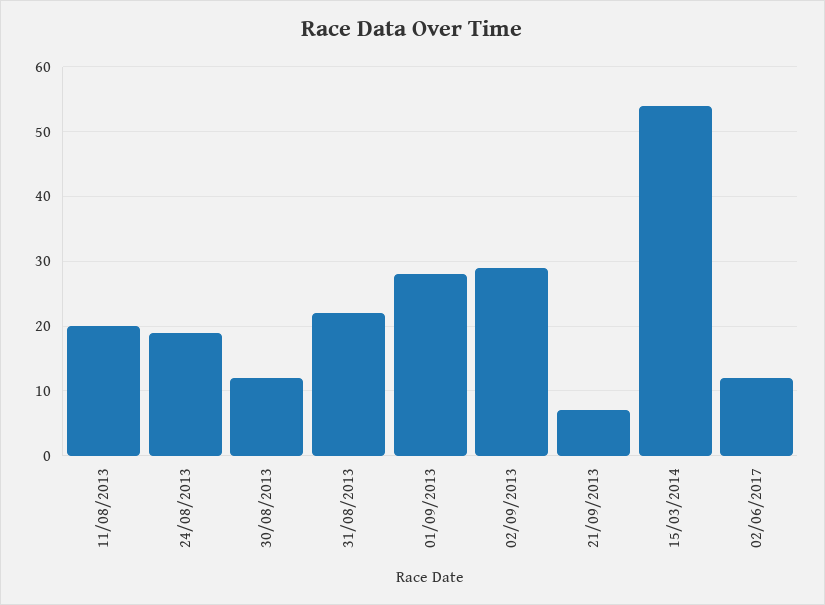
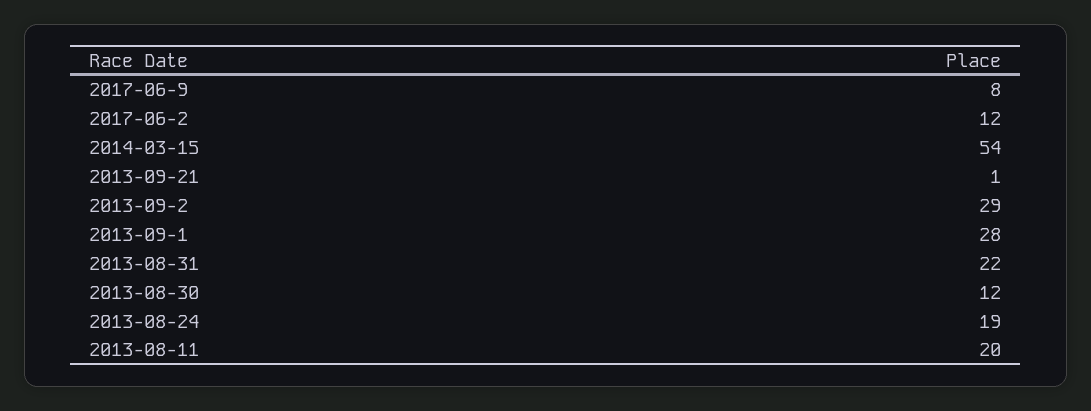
21/09/2013: 7 -> 1
2017-06-9: none -> 8

